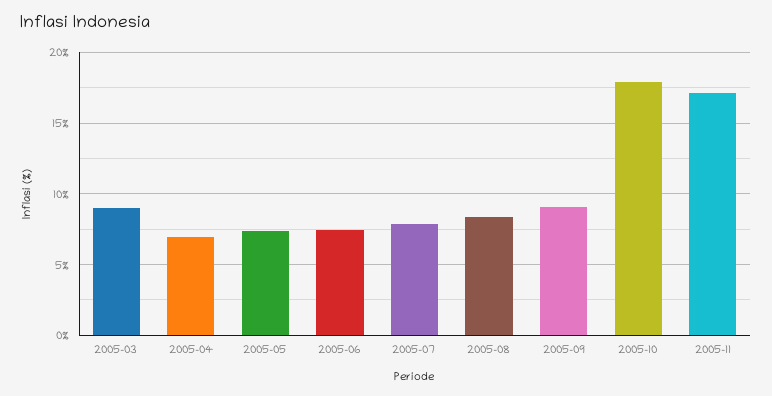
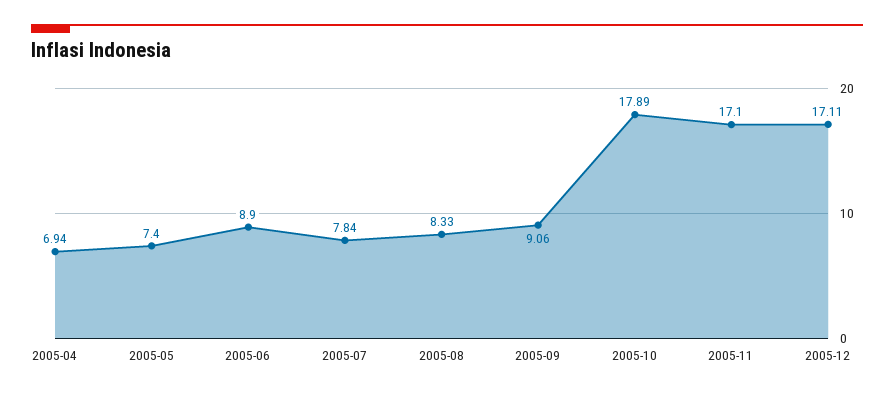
2005-03: 9 -> none
2005-06: 7.5 -> 8.9
2005-12: none -> 17.11

